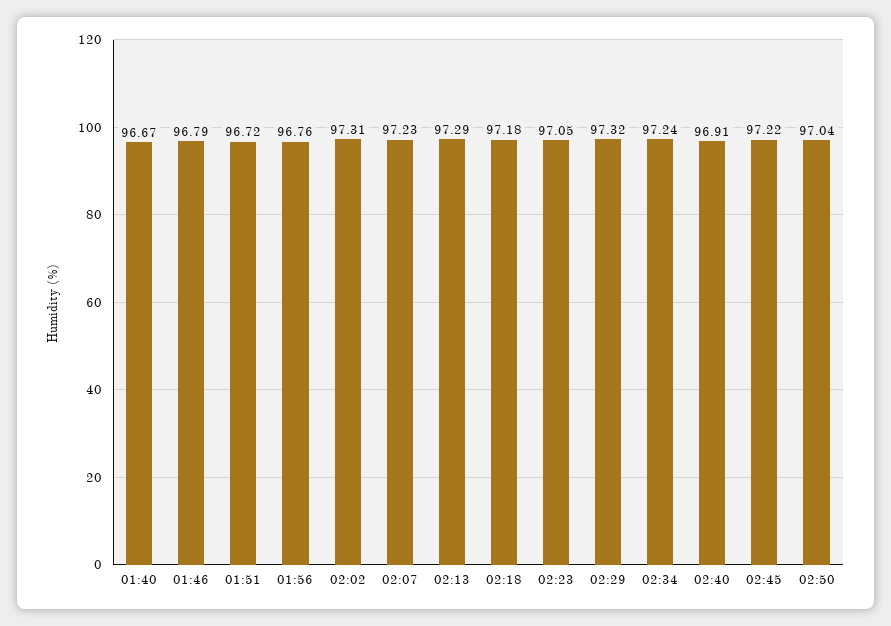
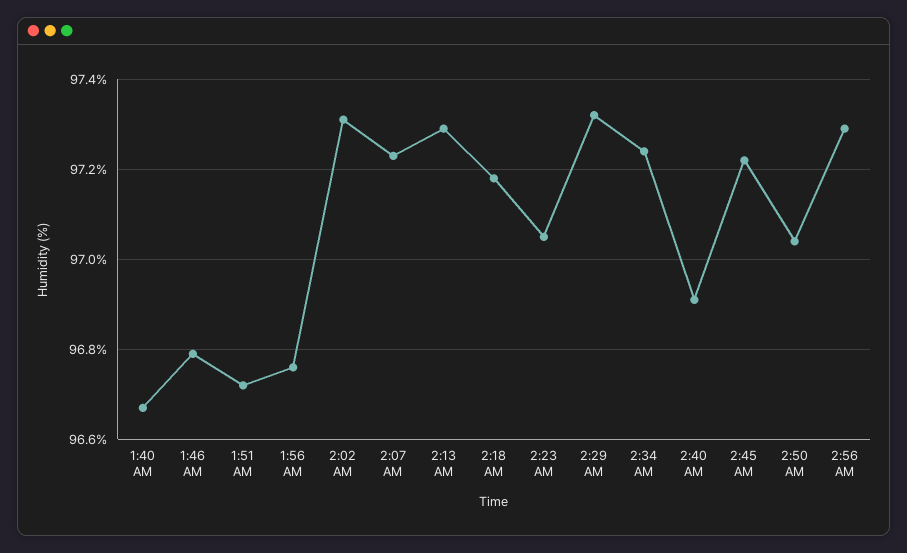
2:56 AM: none -> 97.3

